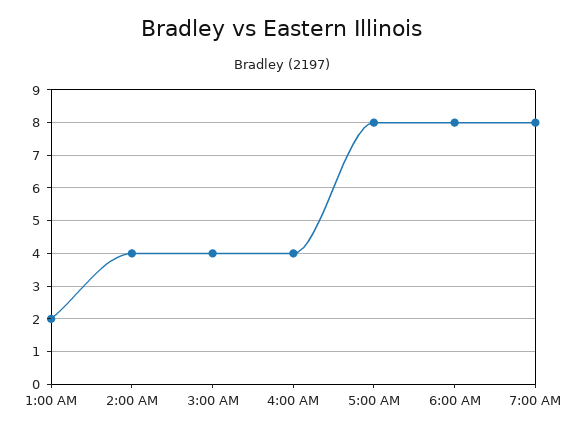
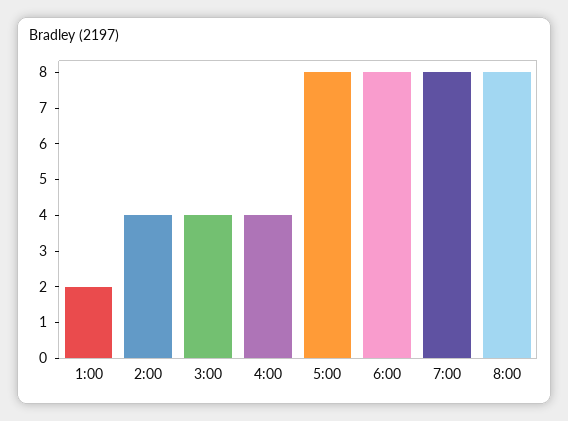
8:00: none -> 8

